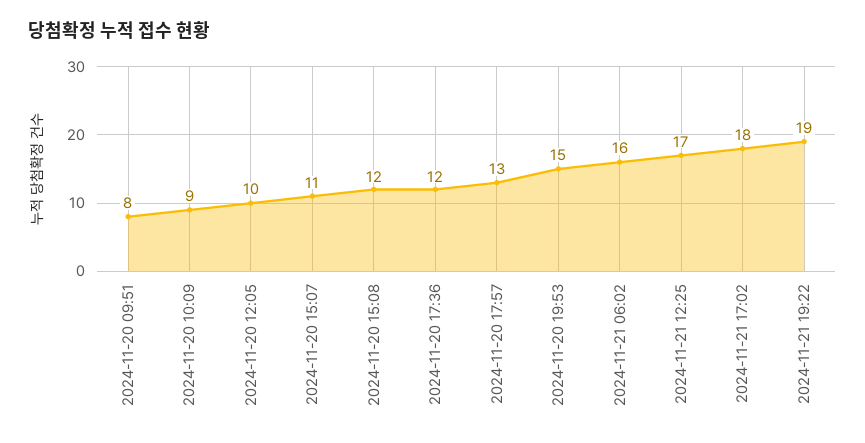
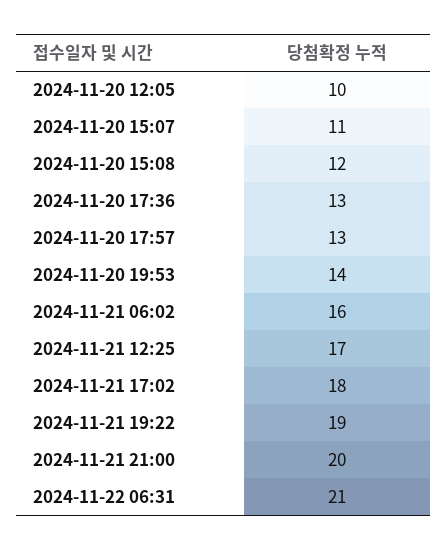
2024-11-20 09:51: 8 -> none
2024-11-20 10:09: 9 -> none
2024-11-20 17:36: 12 -> 13
2024-11-20 19:53: 15 -> 14
2024-11-21 21:00: none -> 20
2024-11-22 06:31: none -> 21

